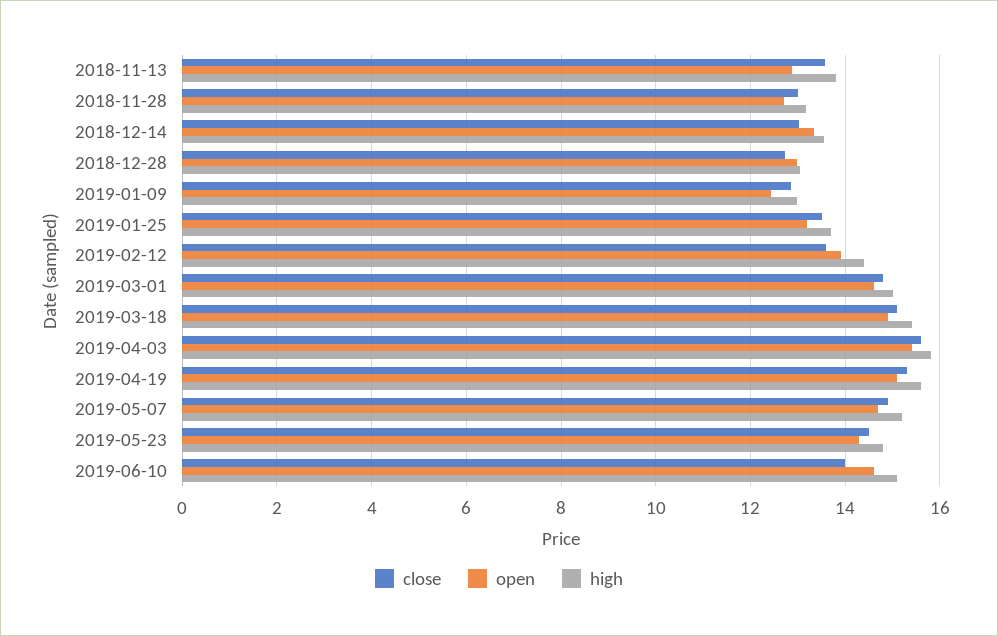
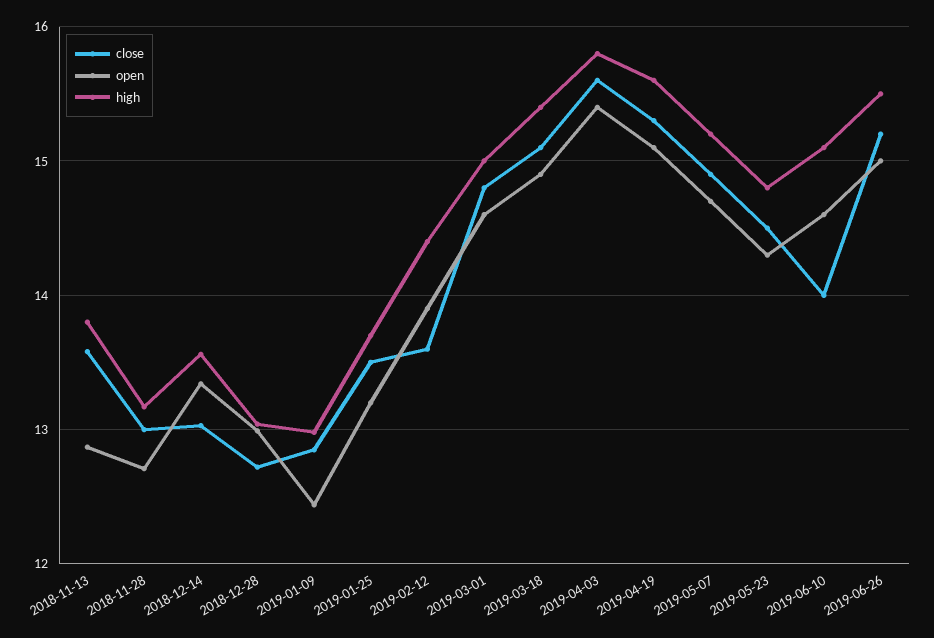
close, 2019-06-26: none -> 15.2
open, 2019-06-26: none -> 15
high, 2019-06-26: none -> 15.5

